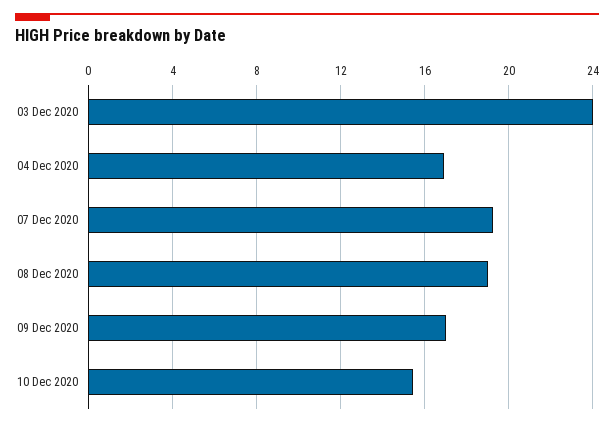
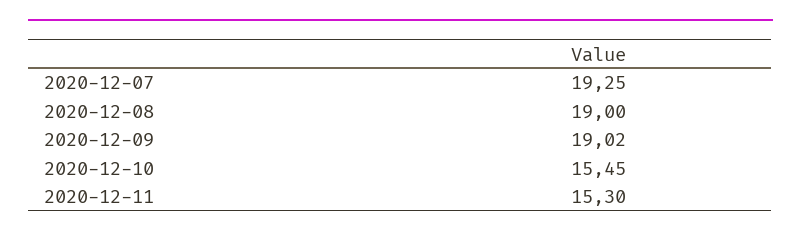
03 Dec 2020: 24 -> none
04 Dec 2020: 17 -> none
09 Dec 2020: 17 -> 19.02
2020-12-11: none -> 15.3

